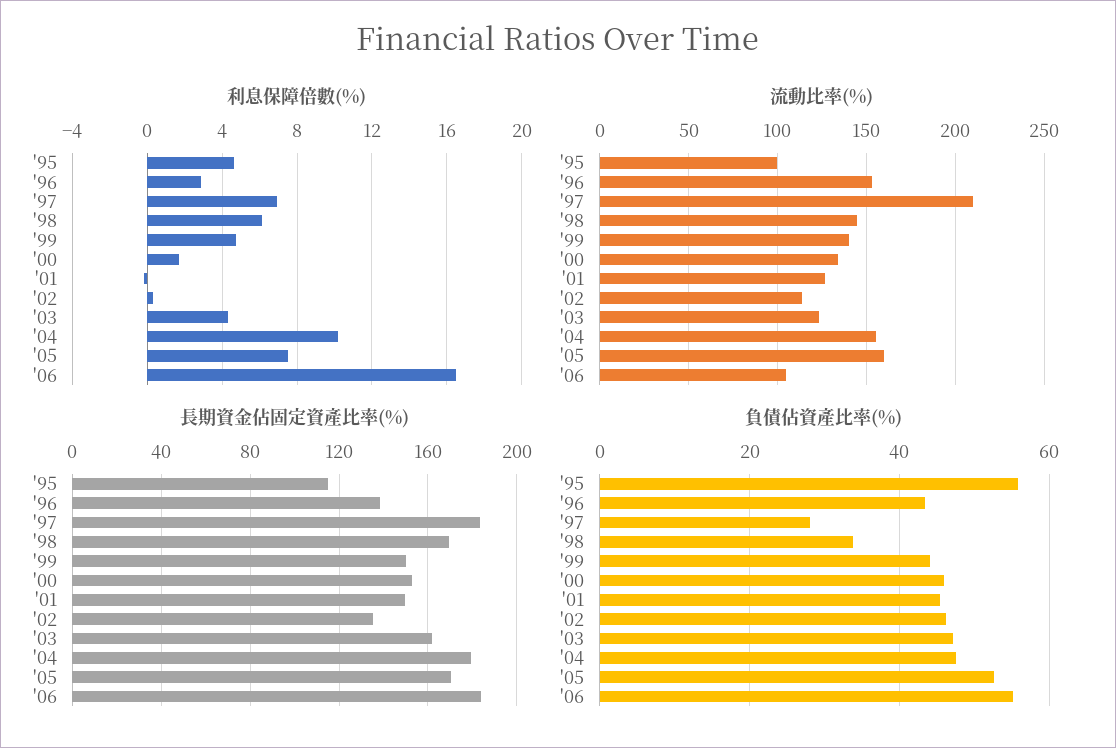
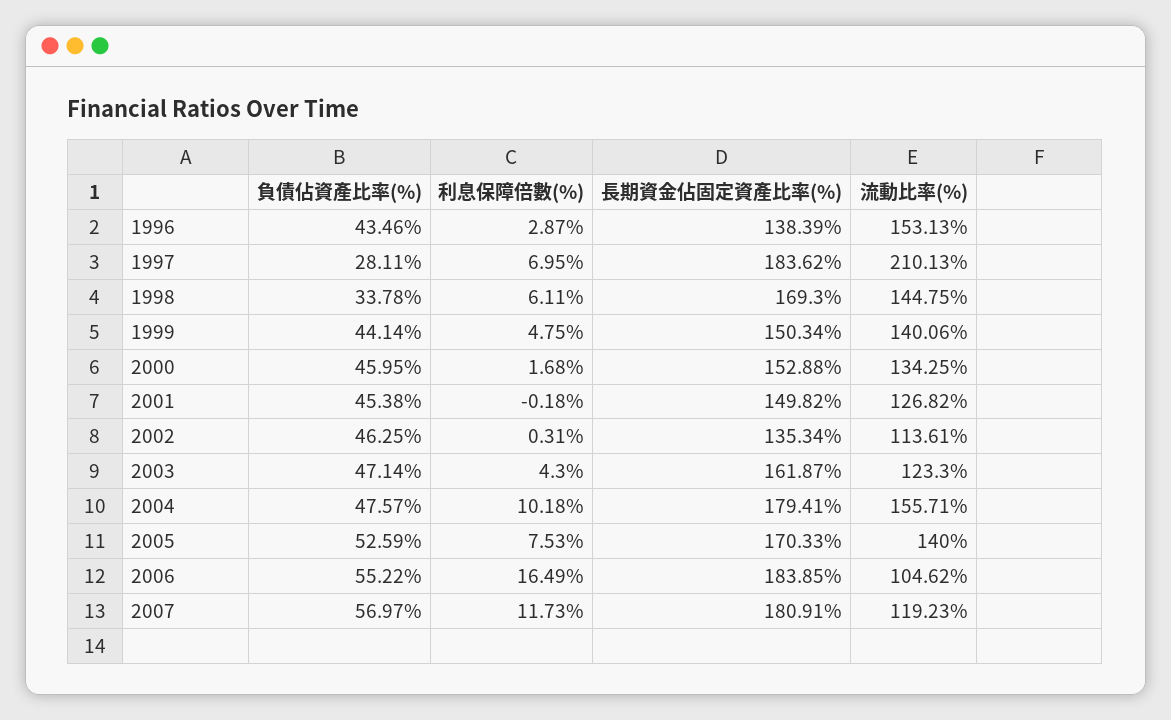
利息保障倍數(%), '95: 4.5 -> none
流動比率(%), '95: 100 -> none
流動比率(%), '05: 160 -> 140
長期資金佔固定資產比率(%), '95: 115 -> none
負債佔資產比率(%), '95: 56 -> none
負債佔資產比率(%), 2007: none -> 56.97
利息保障倍數(%), 2007: none -> 11.73
長期資金佔固定資產比率(%), 2007: none -> 180.91
流動比率(%), 2007: none -> 119.23

